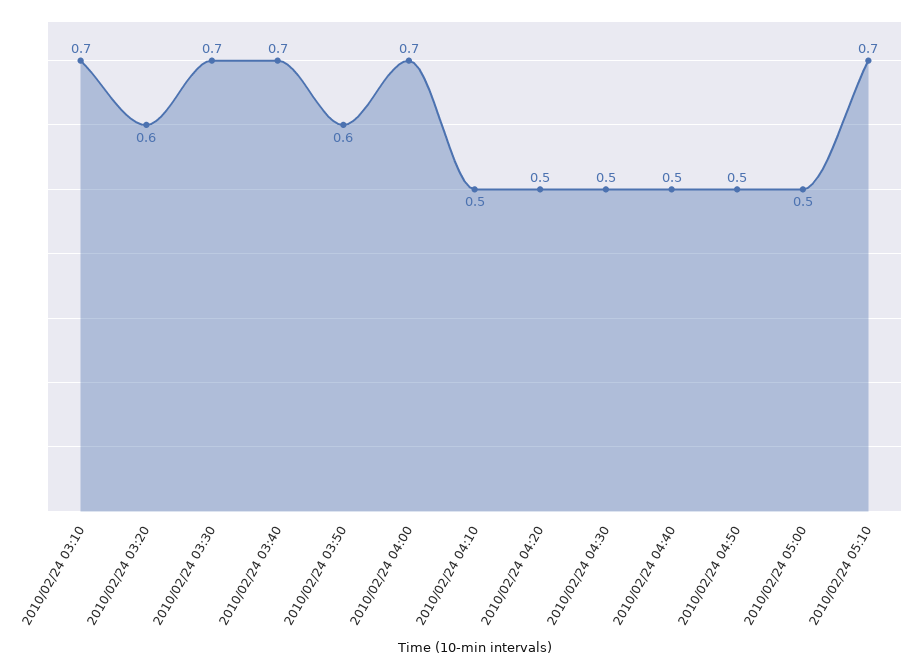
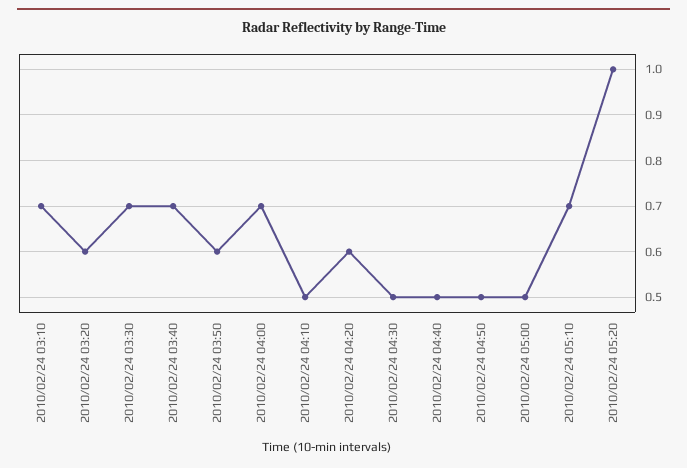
2010/02/24 04:20: 0.5 -> 0.6
2010/02/24 05:20: none -> 1

